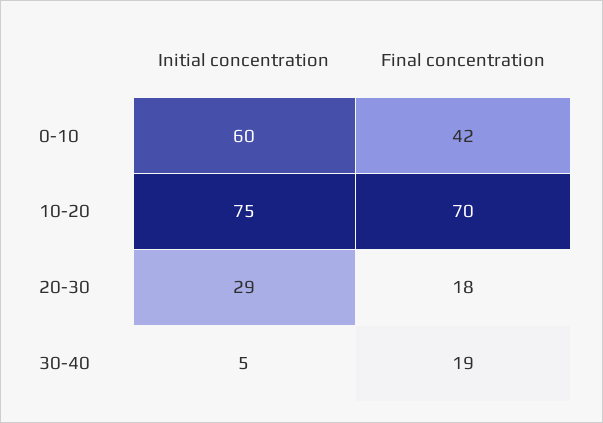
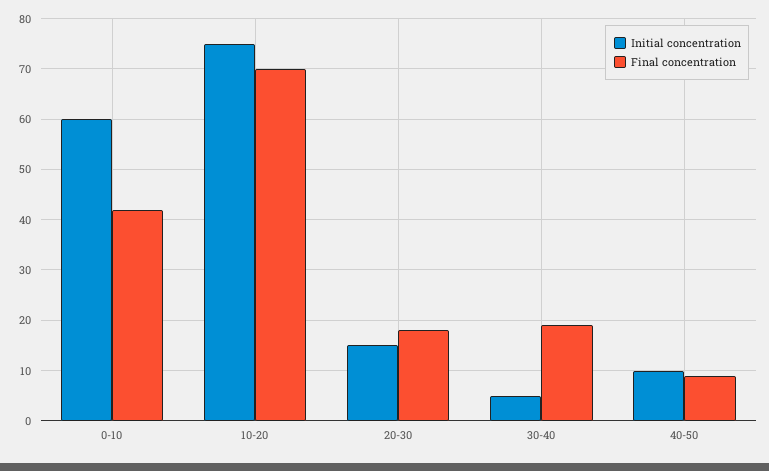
Initial concentration, 20-30: 29 -> 15
Initial concentration, 40-50: none -> 10
Final concentration, 40-50: none -> 10

